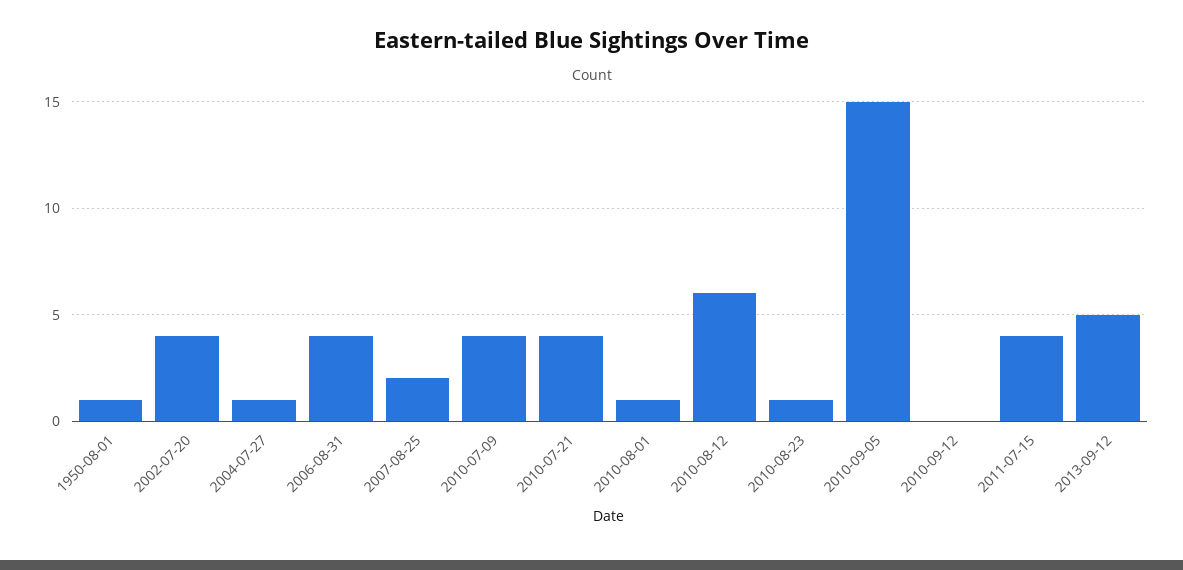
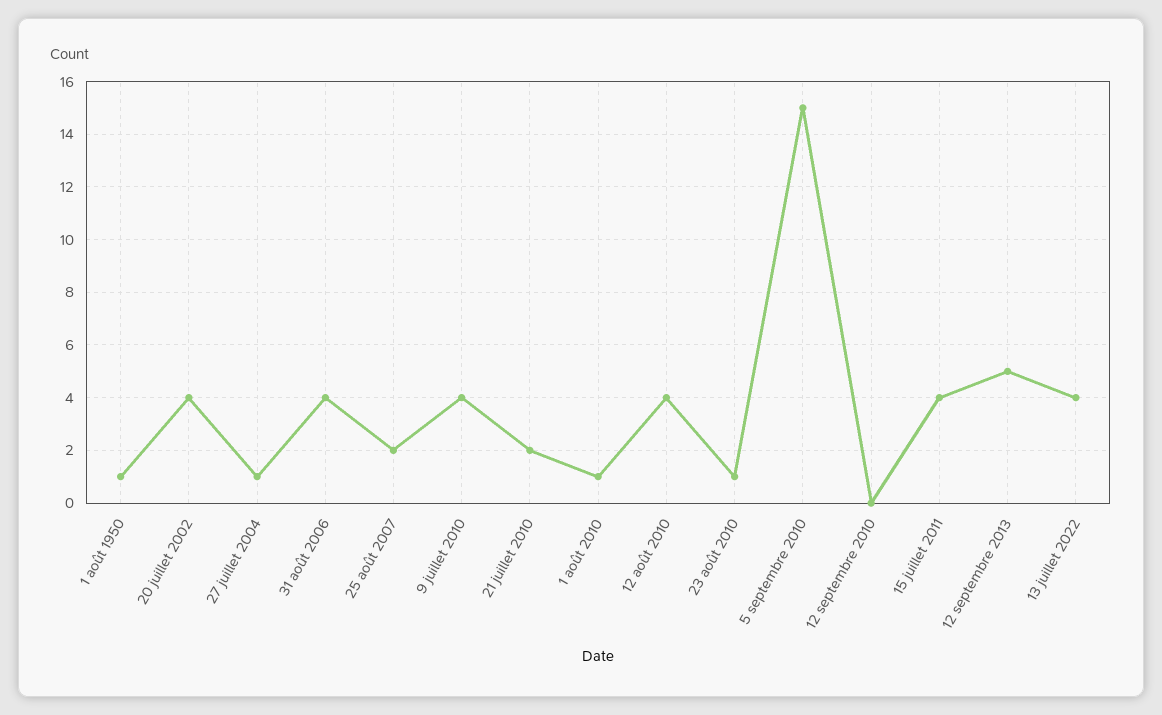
2010-07-21: 4 -> 2
2010-08-12: 6 -> 4
13 juillet 2022: none -> 4

